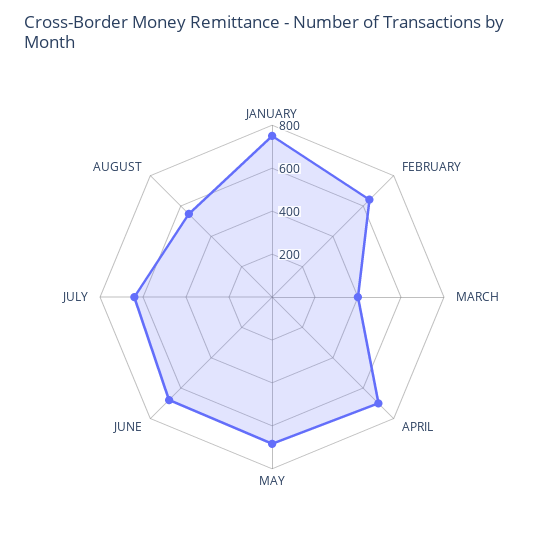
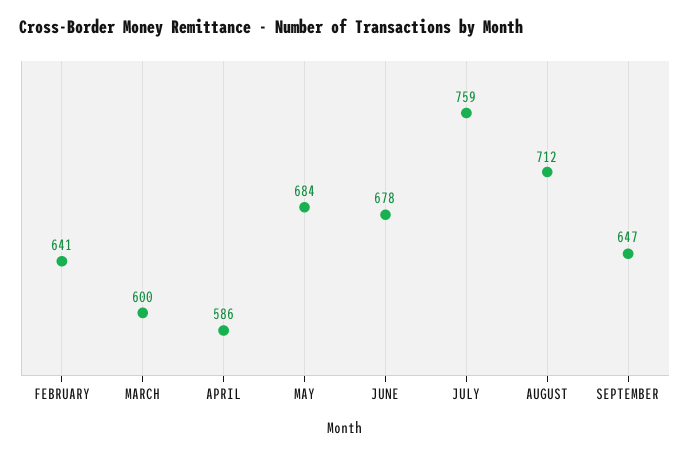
JANUARY: 750 -> none
MARCH: 400 -> 600
APRIL: 700 -> 586
JULY: 650 -> 759
AUGUST: 550 -> 712
SEPTEMBER: none -> 647

